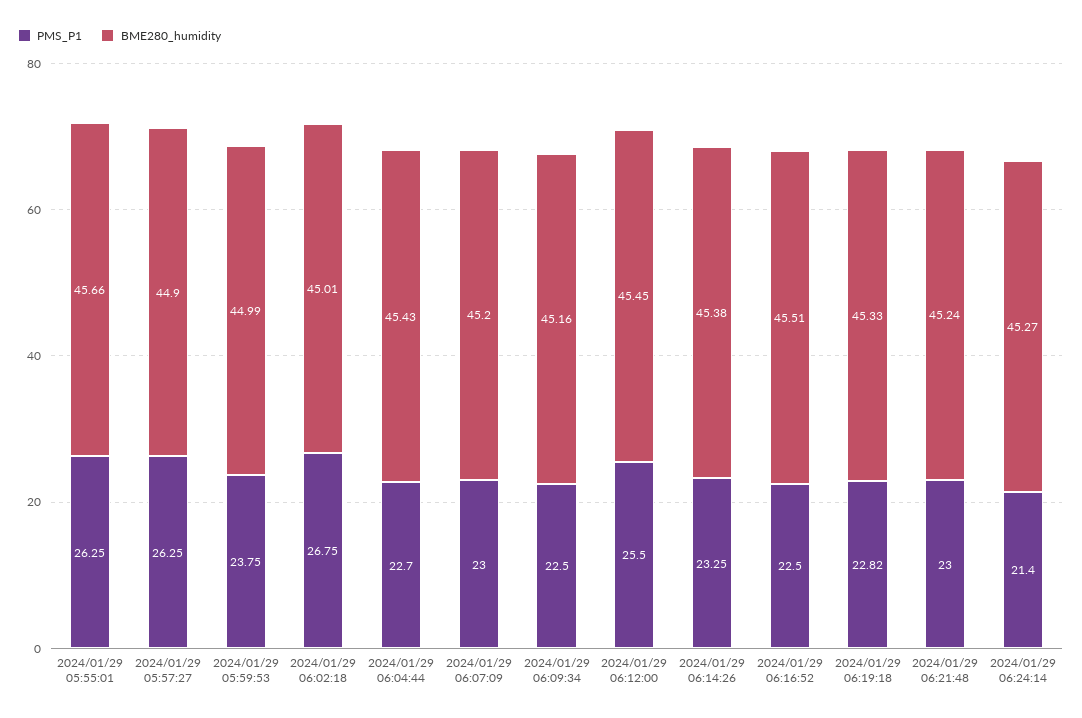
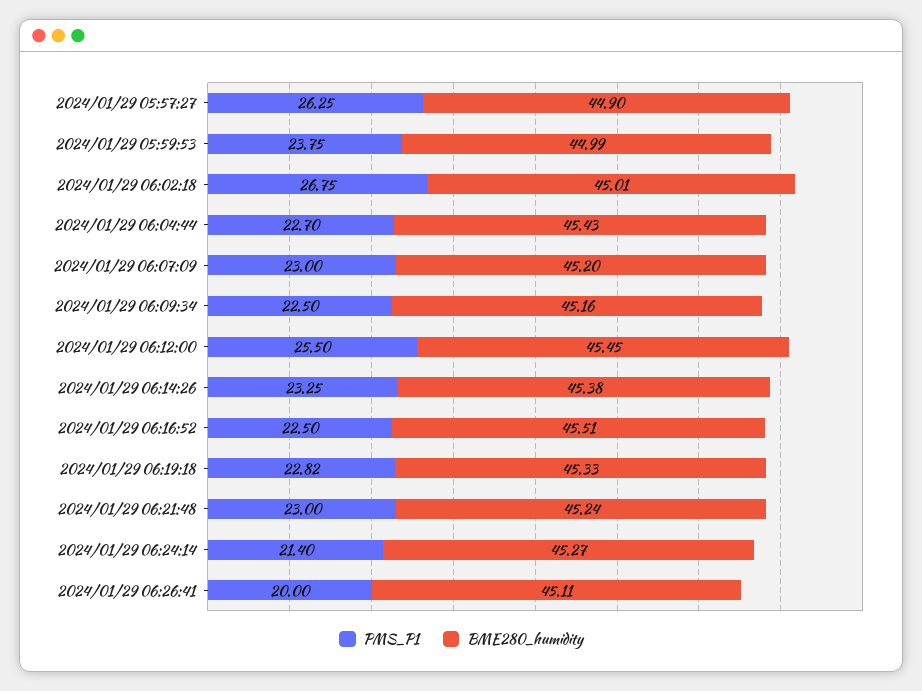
PMS_P1, 2024/01/29 05:55:01: 26.25 -> none
BME280_humidity, 2024/01/29 05:55:01: 45.66 -> none
PMS_P1, 2024/01/29 06:26:41: none -> 20
BME280_humidity, 2024/01/29 06:26:41: none -> 45.11

